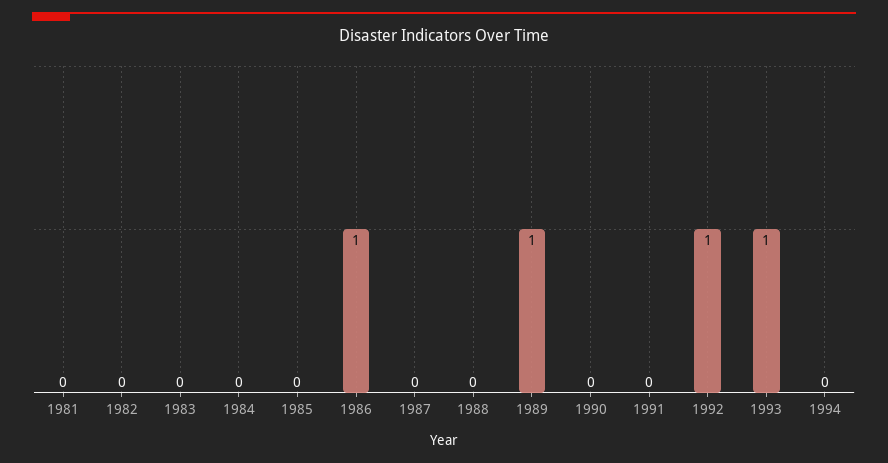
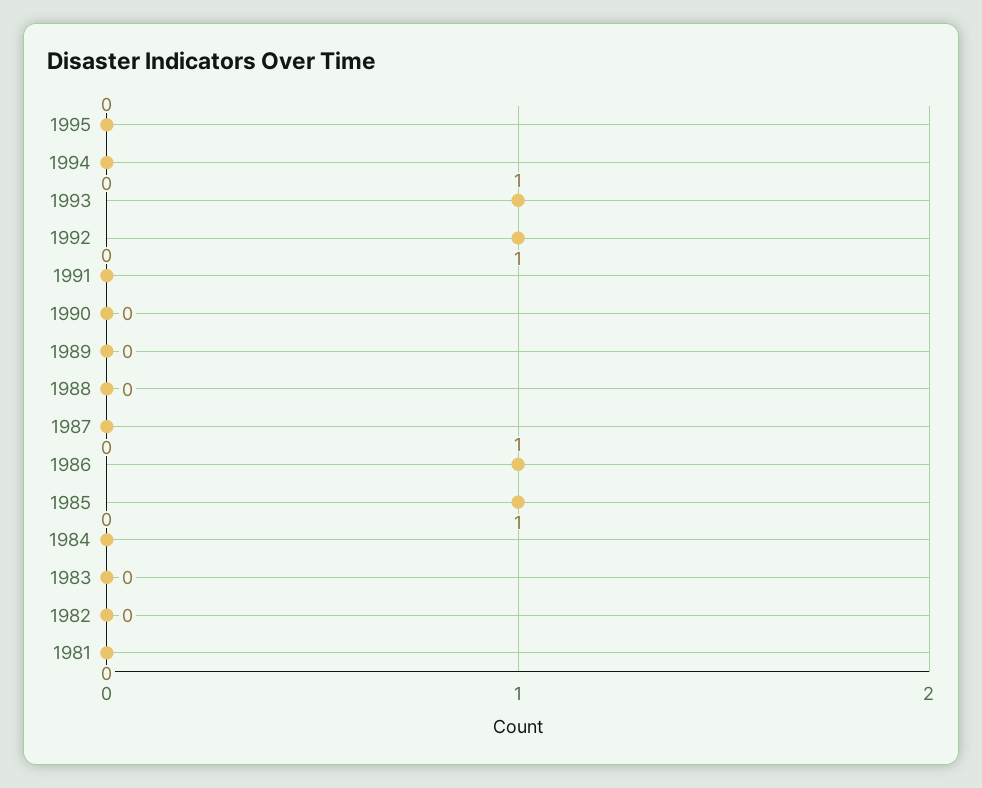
1985: 0 -> 1
1989: 1 -> 0
1995: none -> 0

